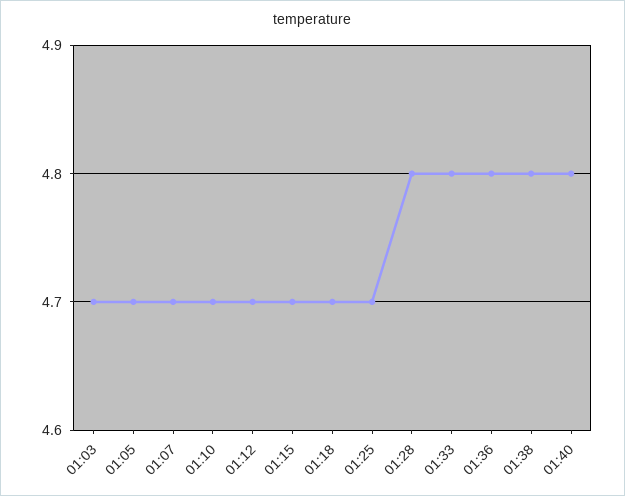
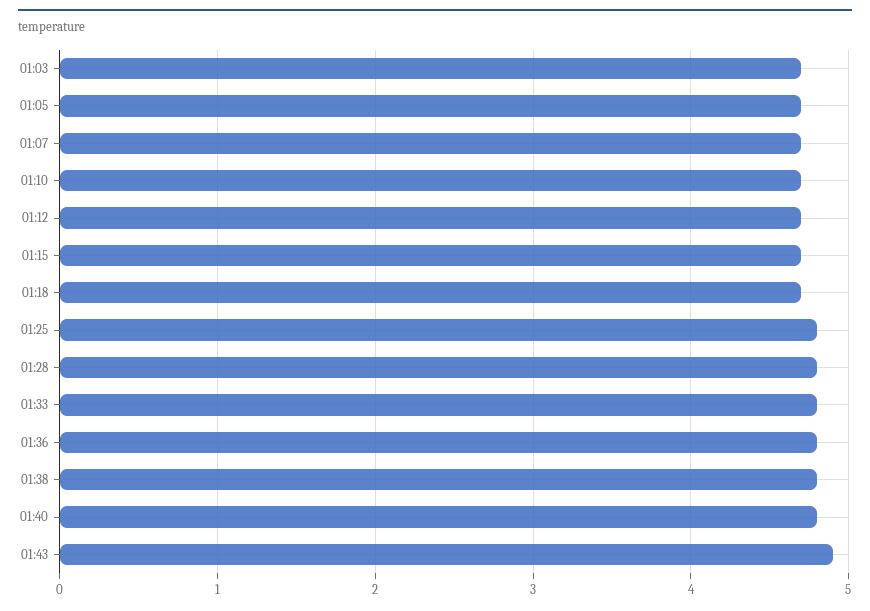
01:25: 4.7 -> 4.8
01:43: none -> 4.9

